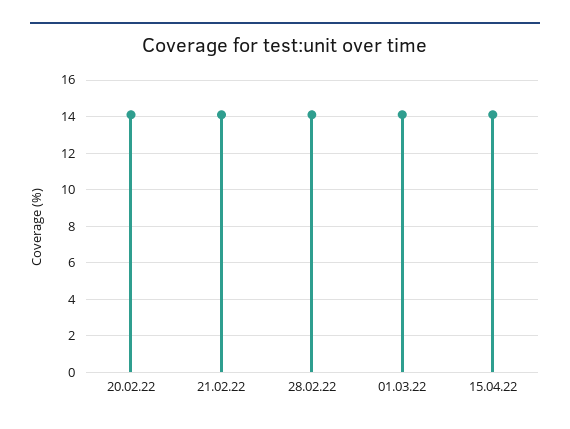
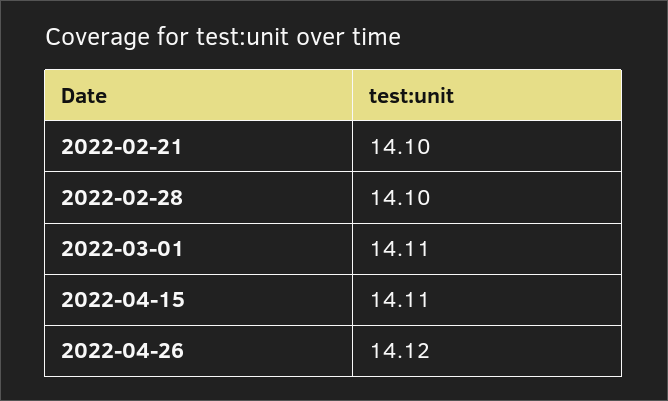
20.02.22: 14 -> none
2022-04-26: none -> 14.12

